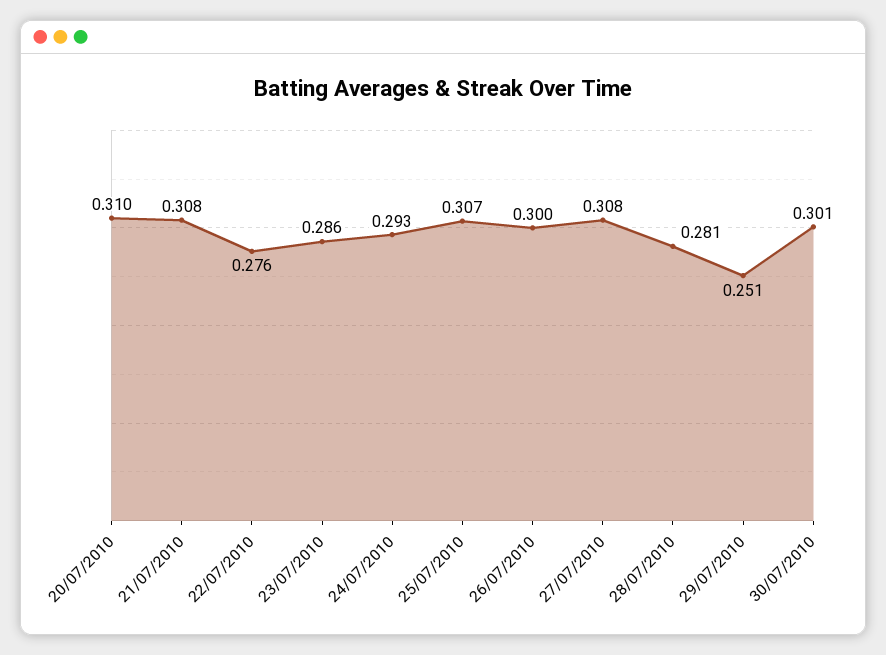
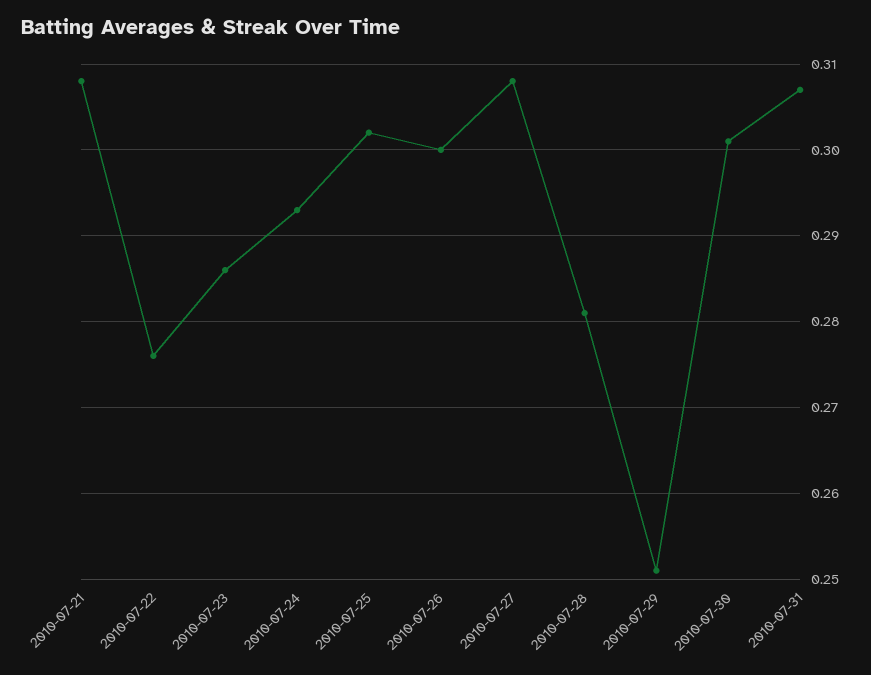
20/07/2010: 0.31 -> none
25/07/2010: 0.307 -> 0.302
2010-07-31: none -> 0.307

